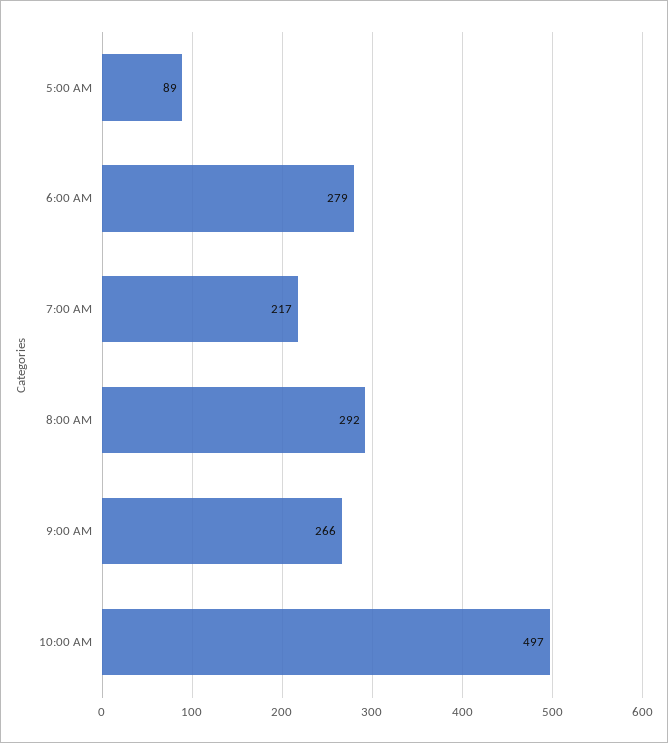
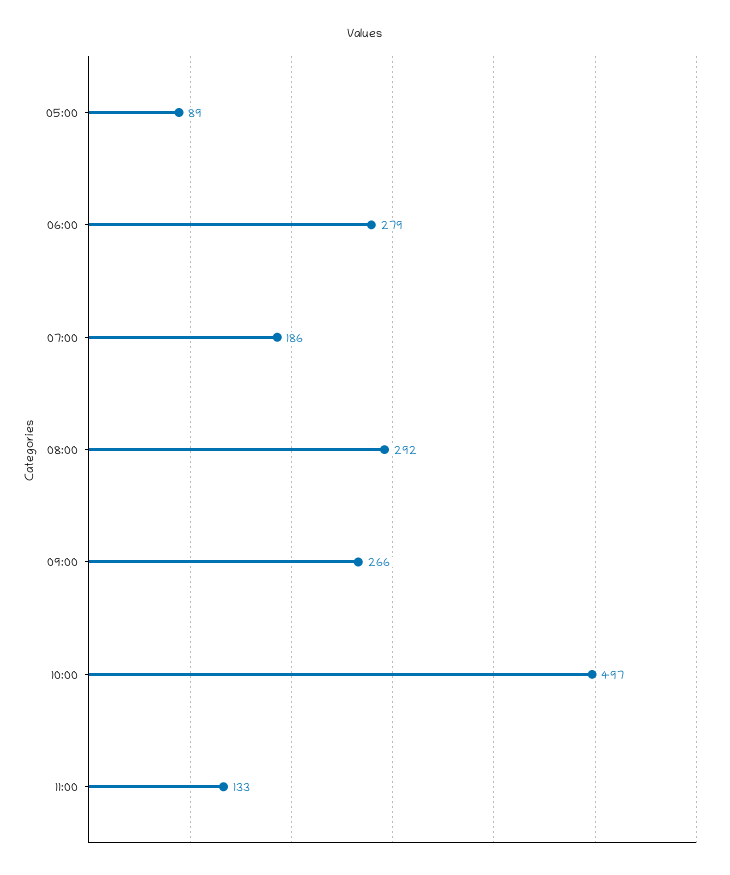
7:00 AM: 217 -> 186
11:00: none -> 133

